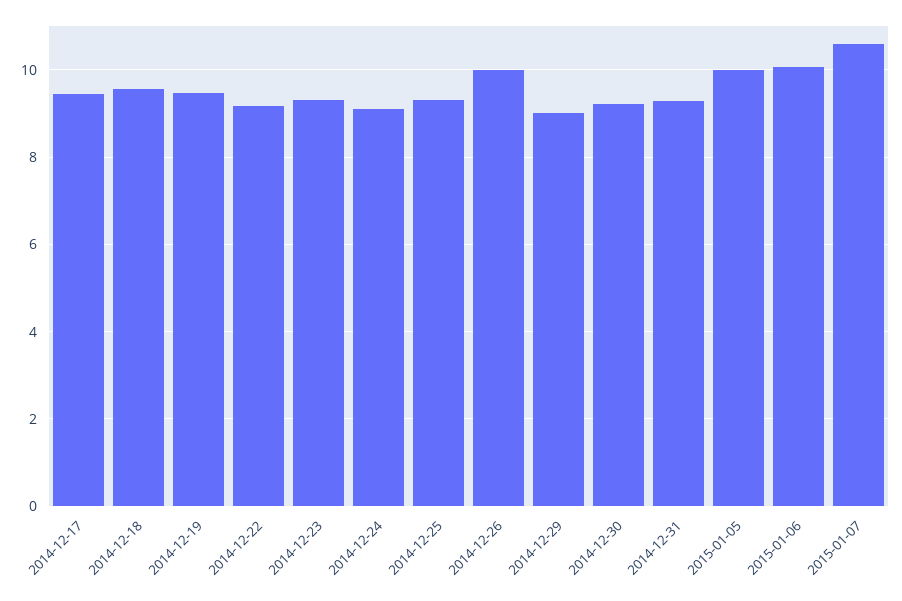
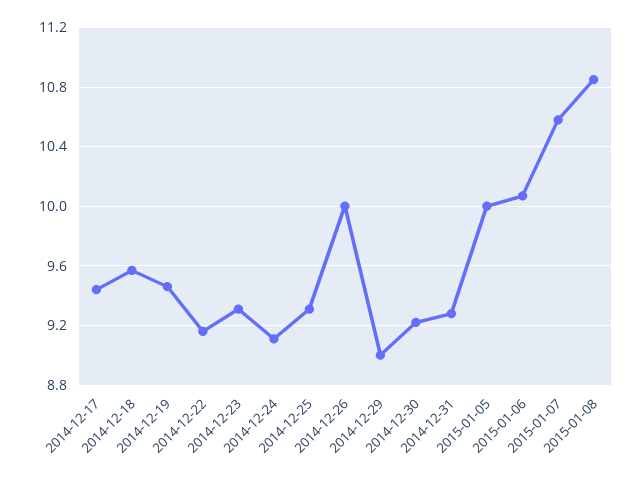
2015-01-08: none -> 10.85

